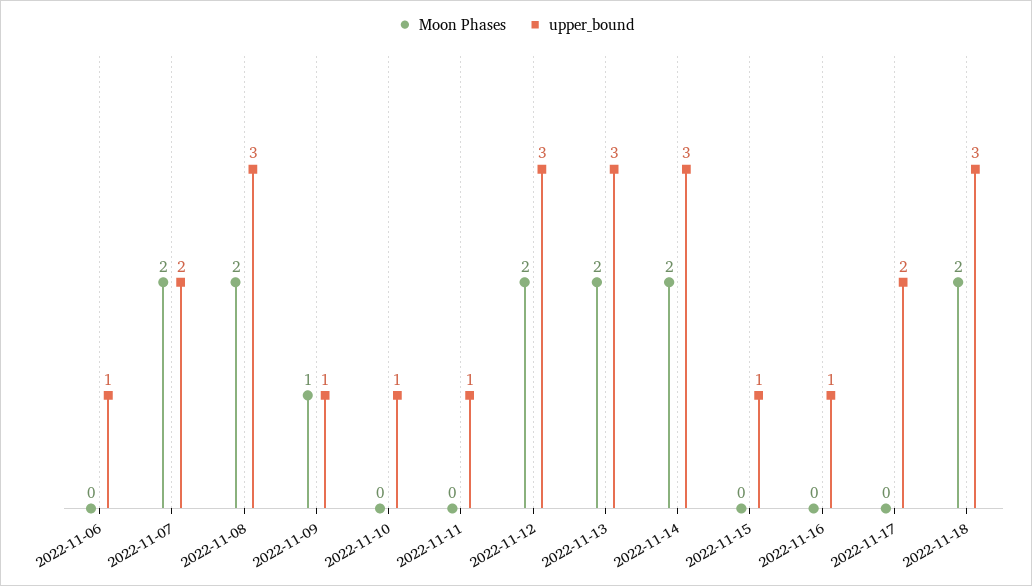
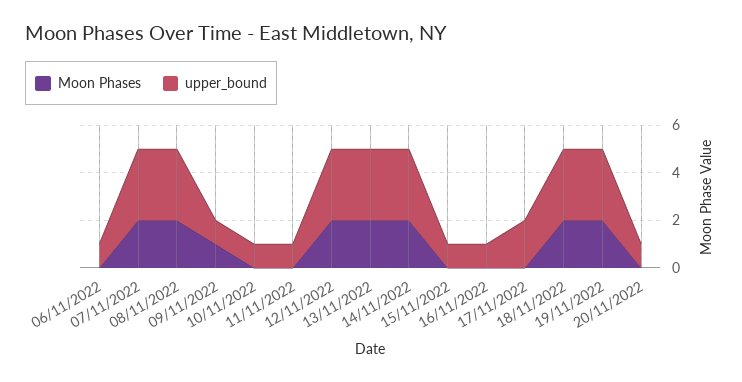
upper_bound, 2022-11-07: 2 -> 3
Moon Phases, 19/11/2022: none -> 2
upper_bound, 19/11/2022: none -> 3
Moon Phases, 20/11/2022: none -> 0
upper_bound, 20/11/2022: none -> 1

